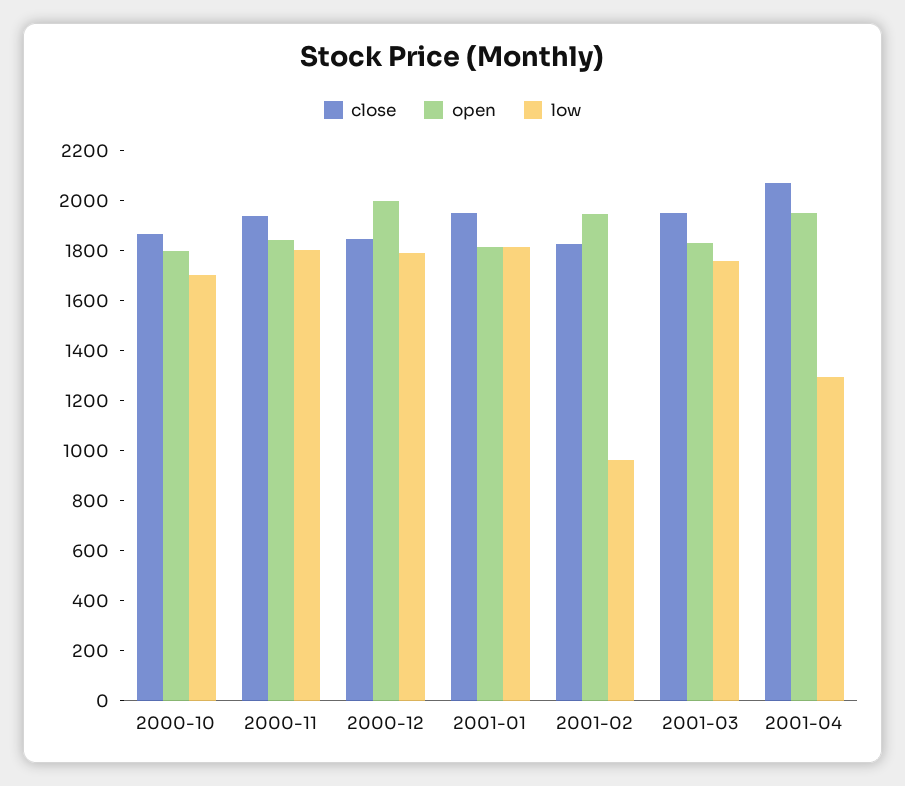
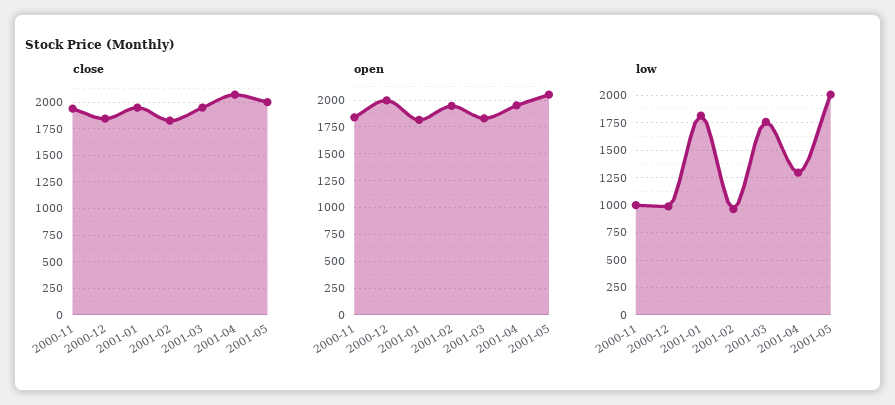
close, 2000-10: 1850 -> none
open, 2000-10: 1800 -> none
low, 2000-10: 1700 -> none
low, 2000-11: 1800 -> 1000
low, 2000-12: 1800 -> 1000
close, 2001-05: none -> 2000
open, 2001-05: none -> 2000
low, 2001-05: none -> 2000

